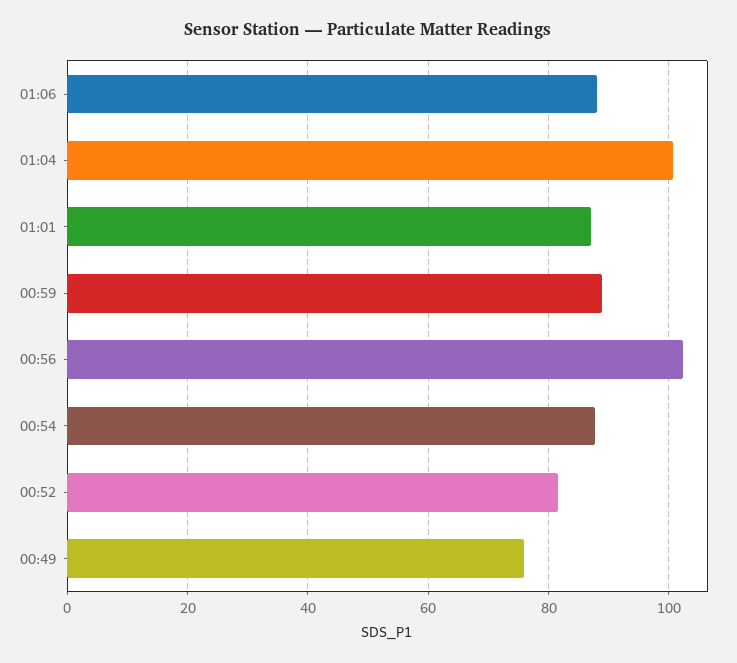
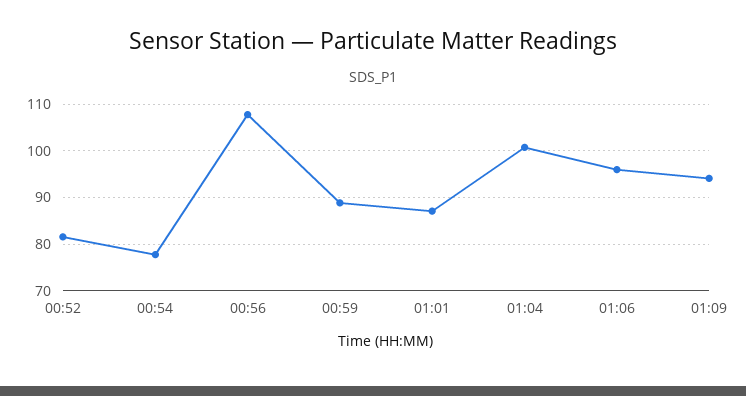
01:06: 88 -> 96
00:56: 102 -> 108
00:54: 88 -> 78
00:49: 76 -> none
01:09: none -> 94

